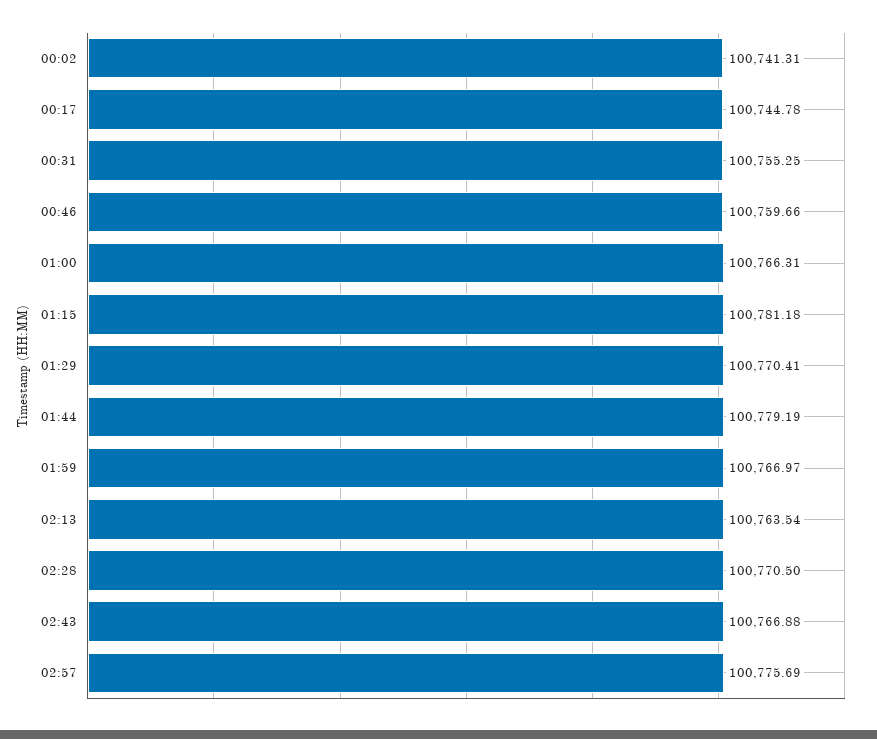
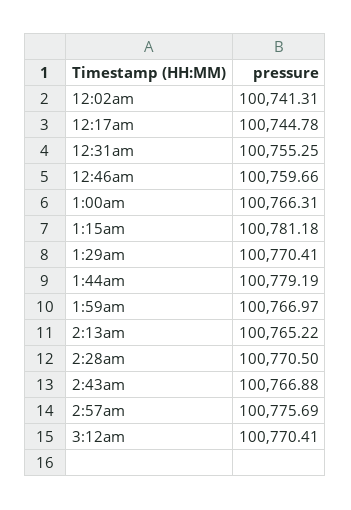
02:13: 100763.54 -> 100765.22
3:12am: none -> 100770.41

